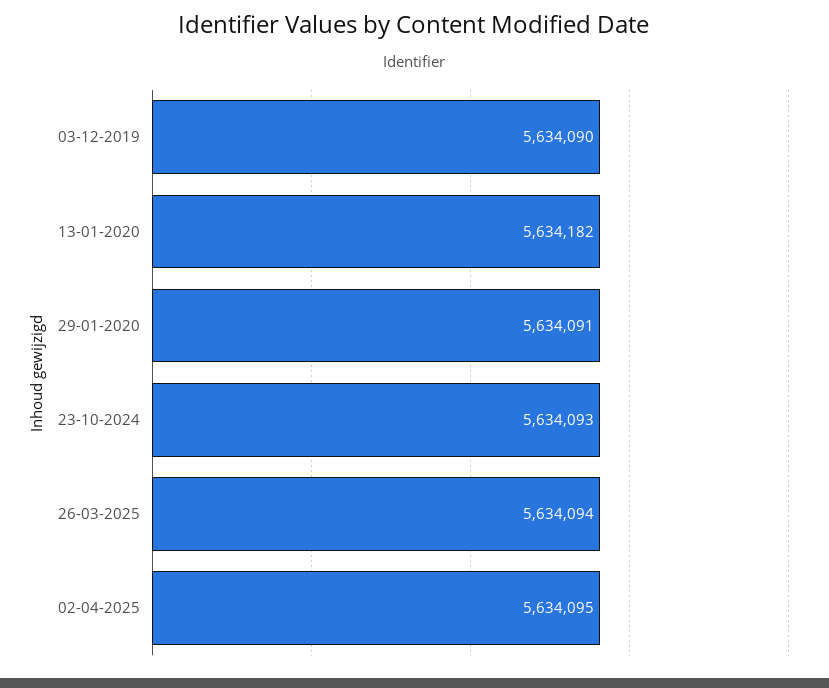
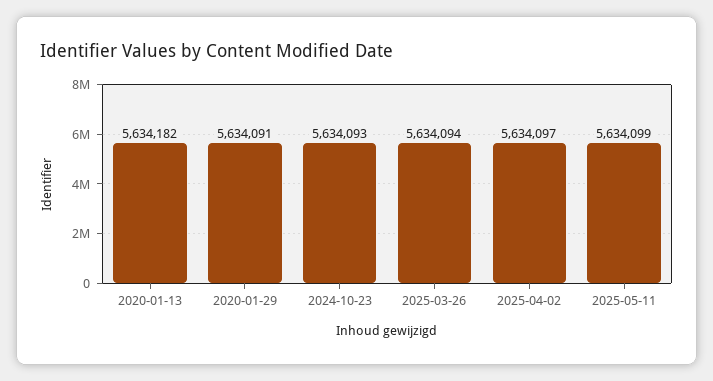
03-12-2019: 5634090 -> none
02-04-2025: 5634095 -> 5634097
2025-05-11: none -> 5634099

